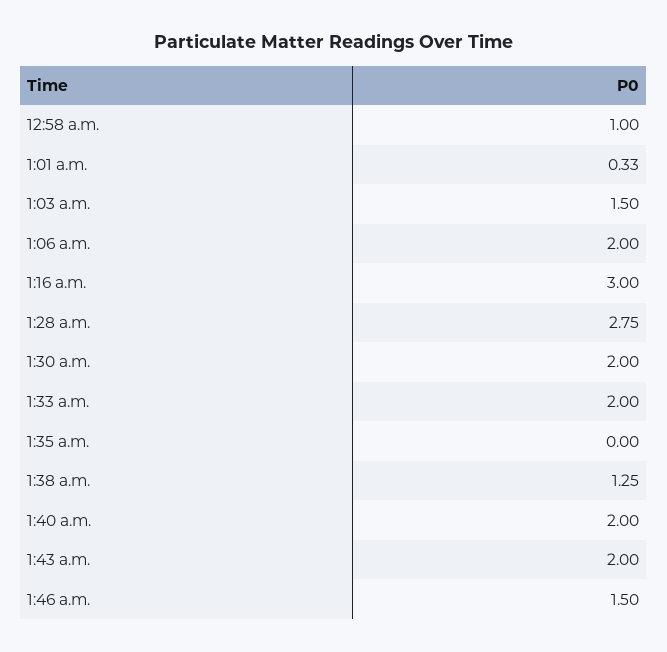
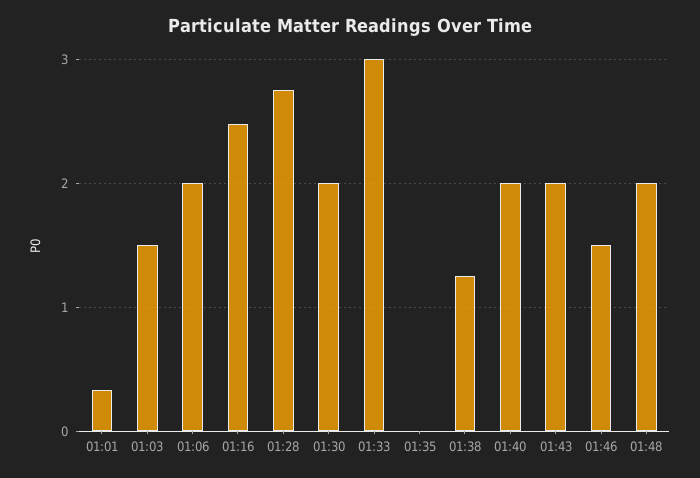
12:58 a.m.: 1 -> none
1:16 a.m.: 3 -> 2.5
1:33 a.m.: 2 -> 3
01:48: none -> 2

